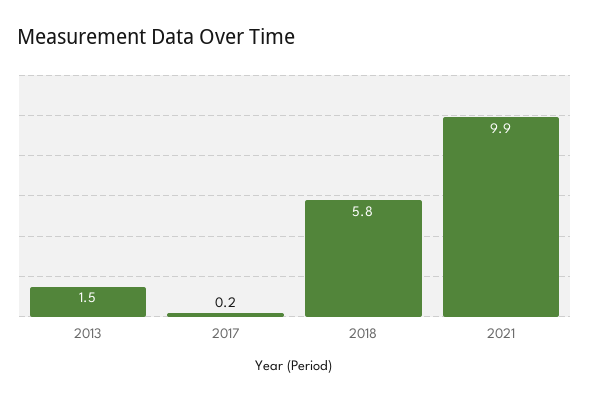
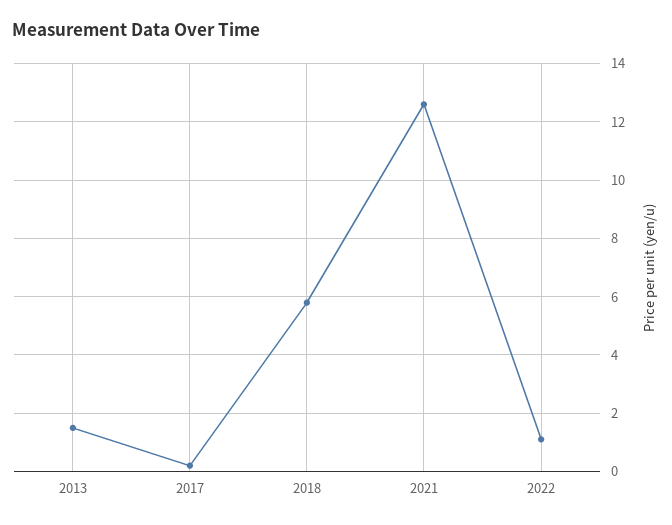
2021: 9.9 -> 12.5
2022: none -> 1

